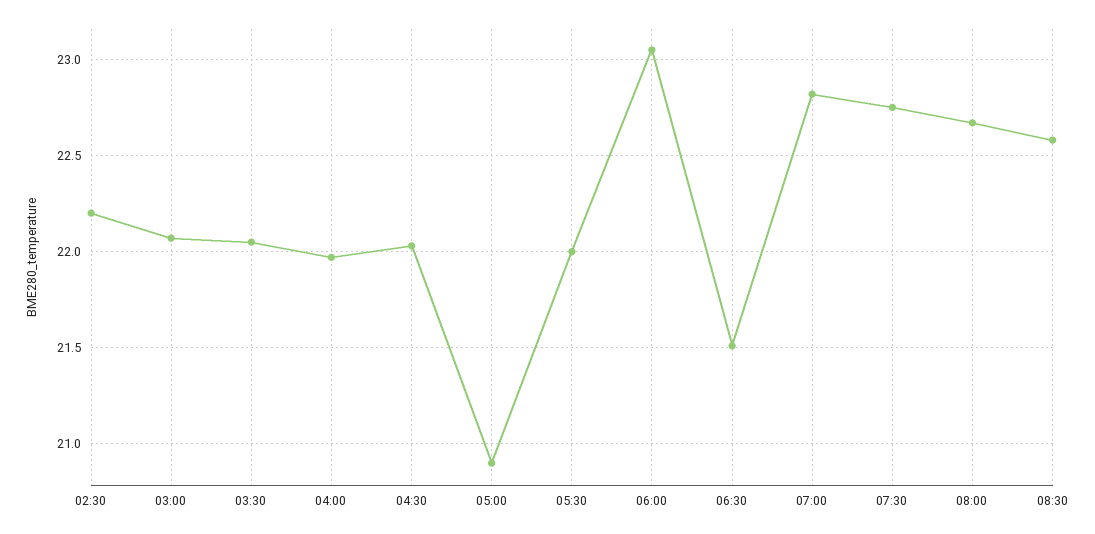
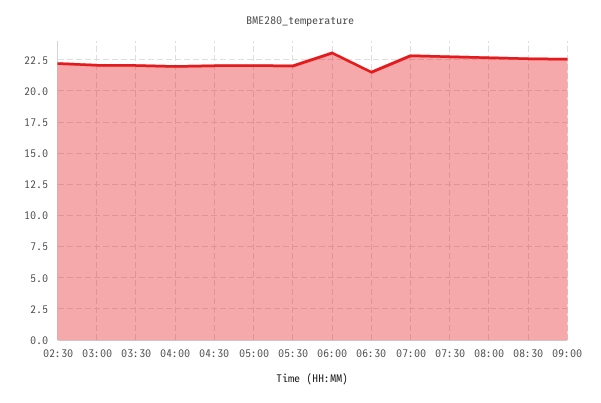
05:00: 20.9 -> 22
09:00: none -> 22.5

